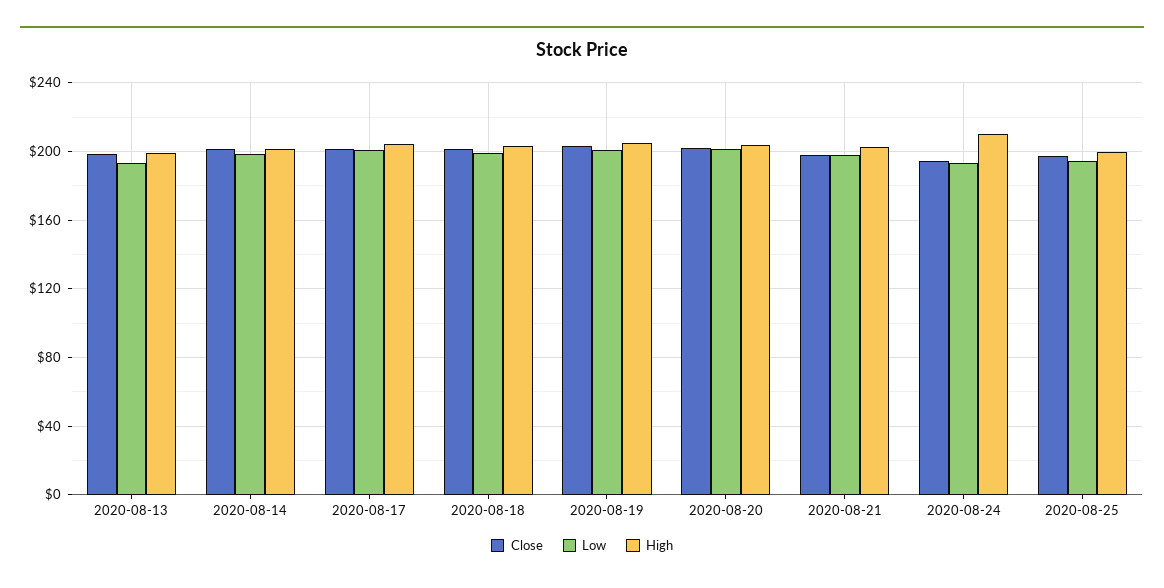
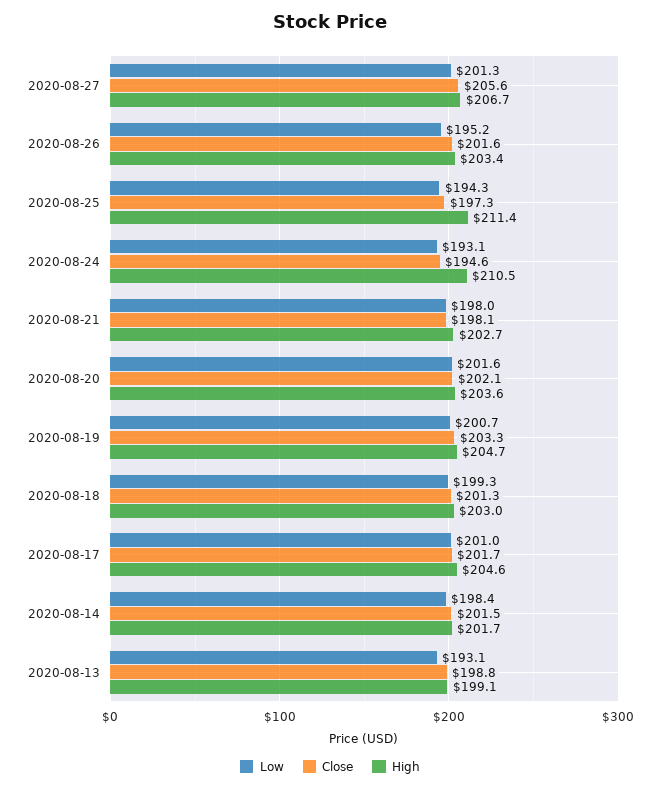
High, 2020-08-25: 200 -> 211.4
Low, 2020-08-27: none -> 201.3
Close, 2020-08-27: none -> 205.6
High, 2020-08-27: none -> 206.7
Low, 2020-08-26: none -> 195.2
Close, 2020-08-26: none -> 201.6
High, 2020-08-26: none -> 203.4

